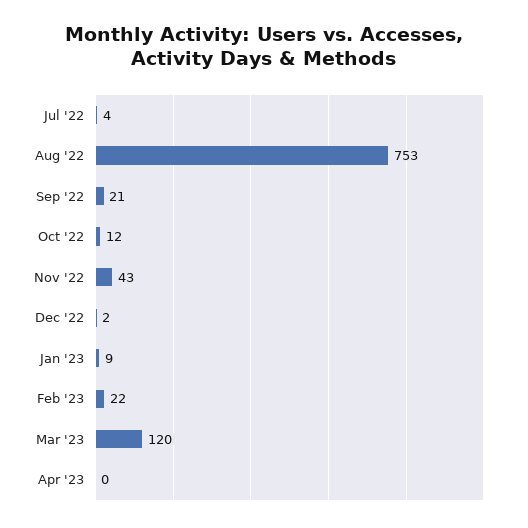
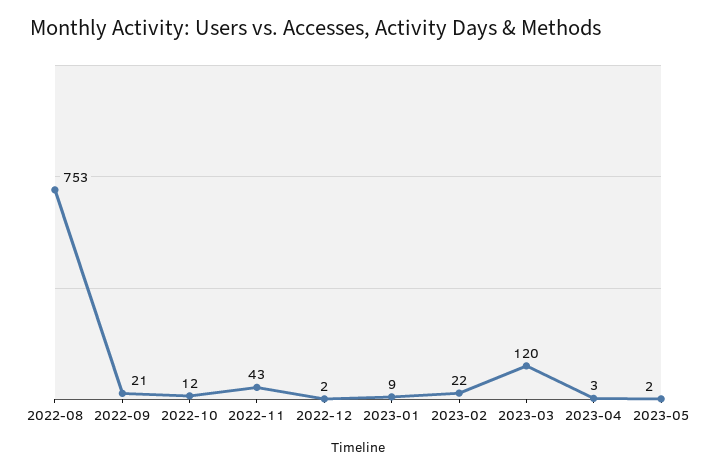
Jul '22: 4 -> none
Apr '23: 0 -> 3
2023-05: none -> 2

